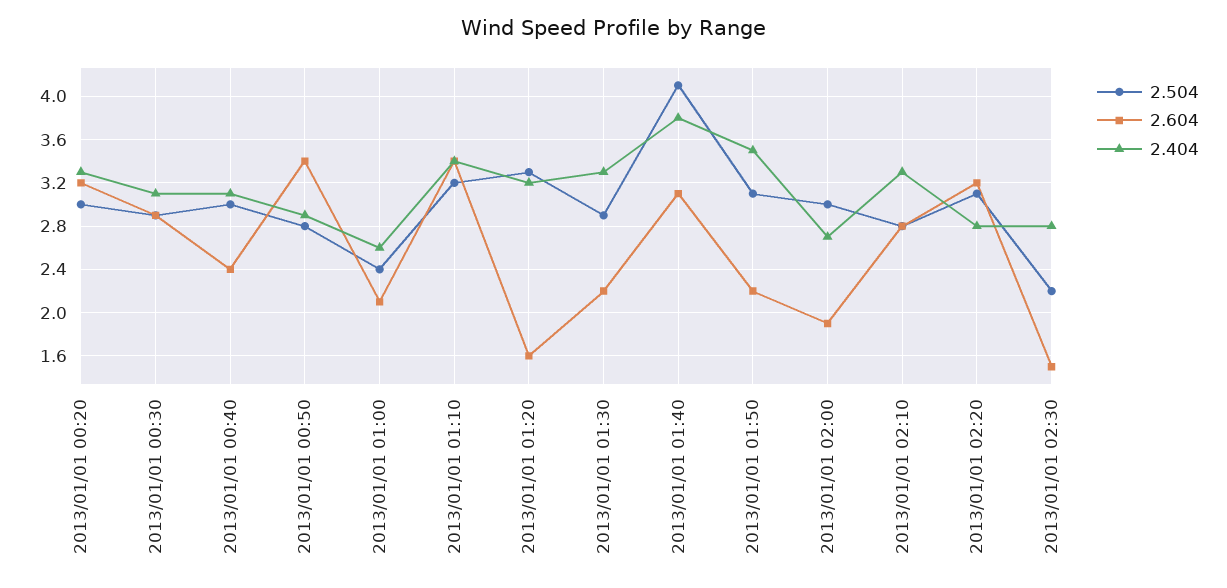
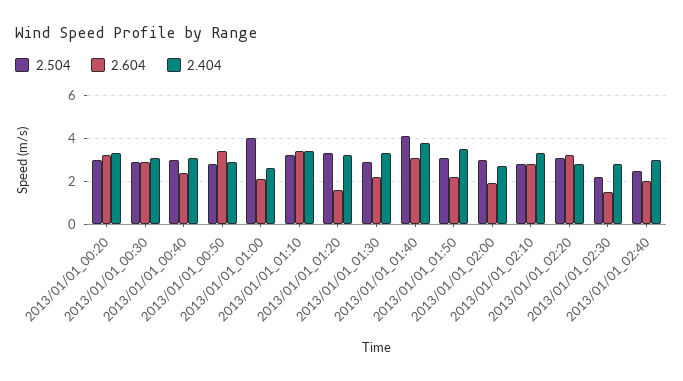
2.504, 2013/01/01 01:00: 2.4 -> 4
2.504, 2013/01/01_02:40: none -> 2.5
2.604, 2013/01/01_02:40: none -> 2
2.404, 2013/01/01_02:40: none -> 3

